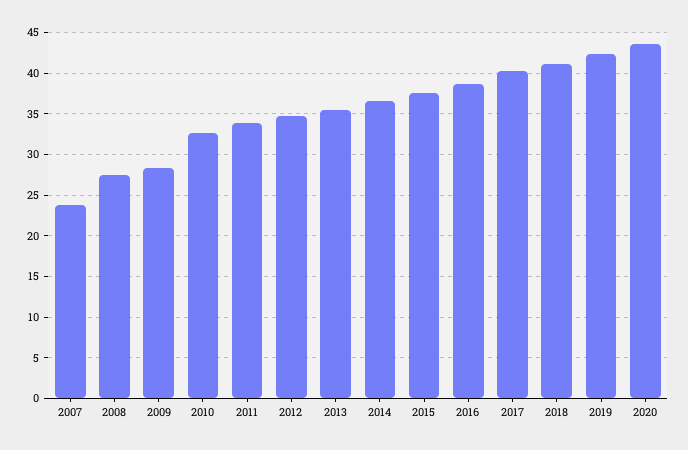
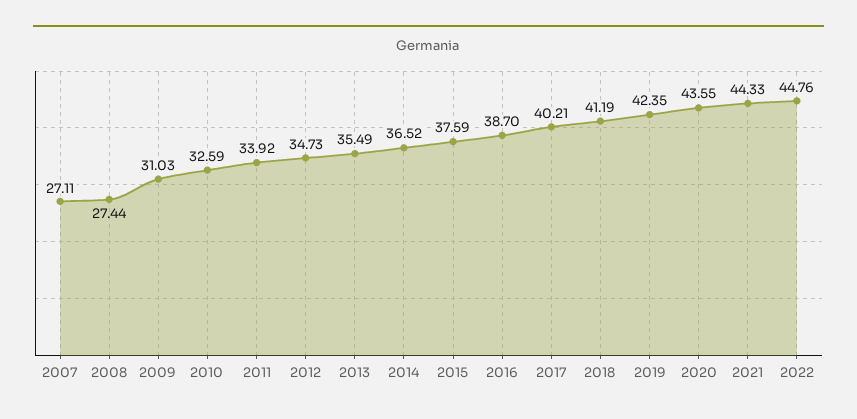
2007: 24 -> 27.11
2009: 28 -> 31.03
2021: none -> 44.33
2022: none -> 44.76

